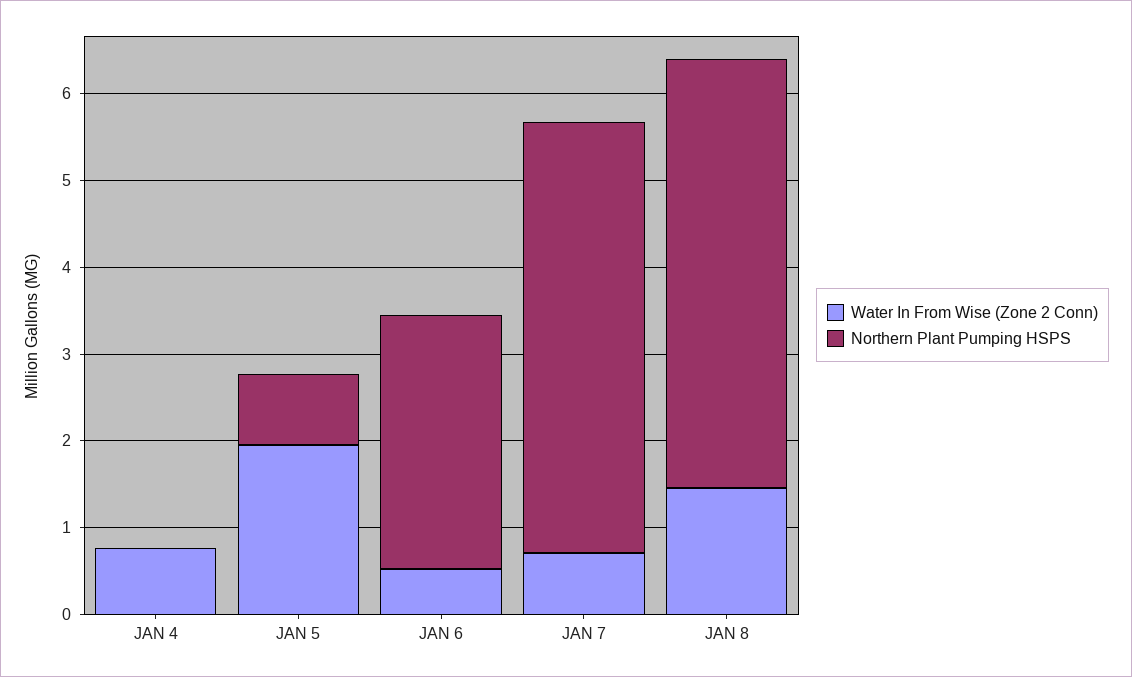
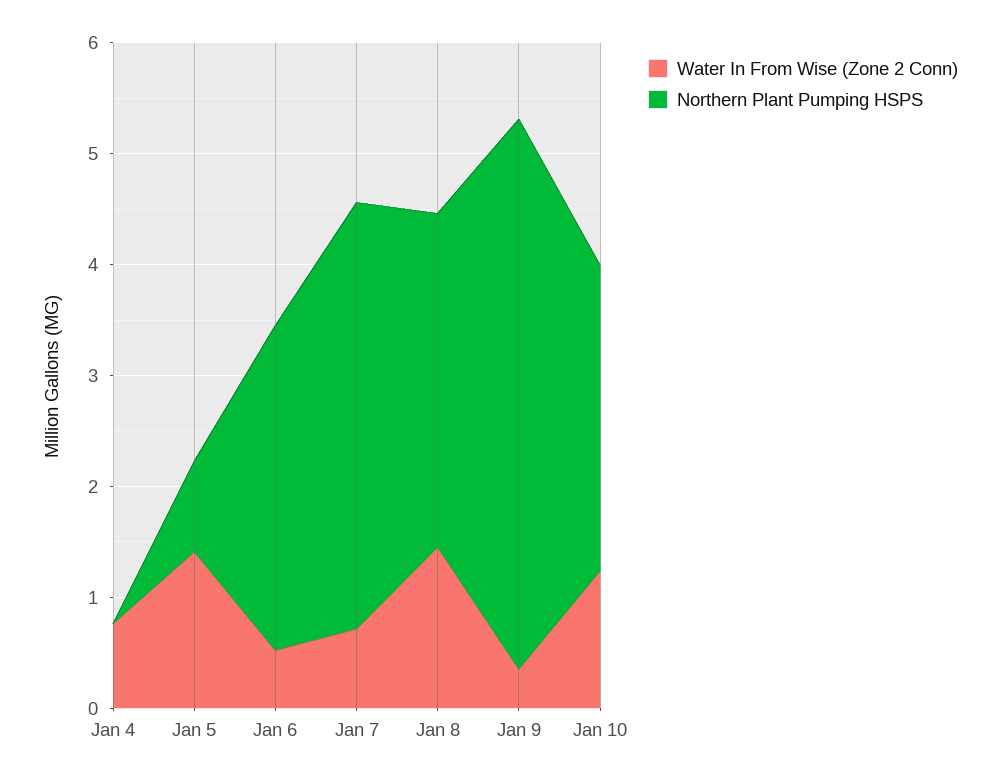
Water In From Wise (Zone 2 Conn), JAN 5: 2 -> 1.4
Northern Plant Pumping HSPS, JAN 7: 5 -> 3.8
Northern Plant Pumping HSPS, JAN 8: 5 -> 3
Water In From Wise (Zone 2 Conn), Jan 9: none -> 0.4
Northern Plant Pumping HSPS, Jan 9: none -> 5
Water In From Wise (Zone 2 Conn), Jan 10: none -> 1.2
Northern Plant Pumping HSPS, Jan 10: none -> 2.8

